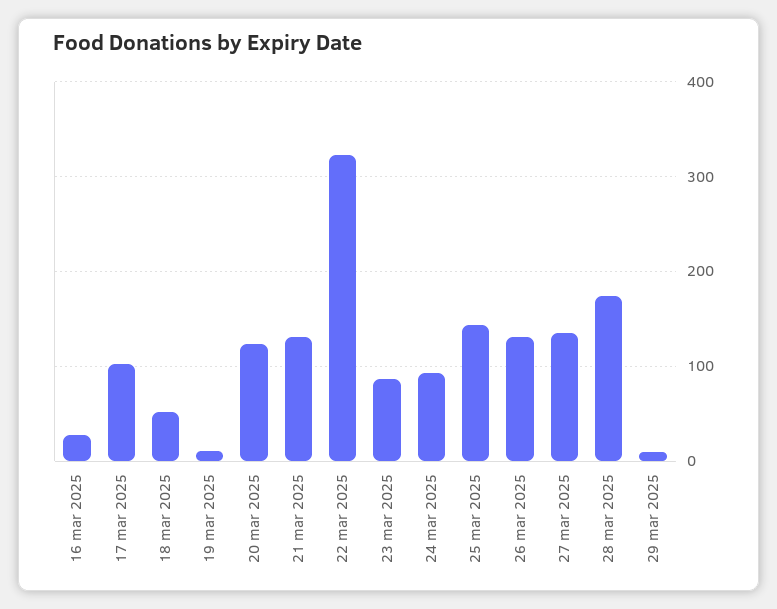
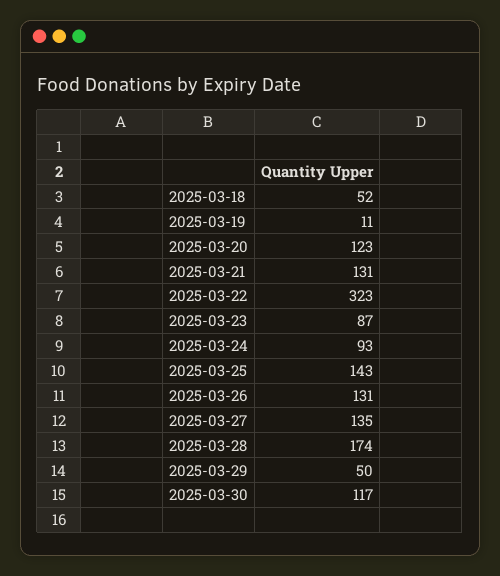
16 mar 2025: 30 -> none
17 mar 2025: 100 -> none
29 mar 2025: 10 -> 50
2025-03-30: none -> 117

